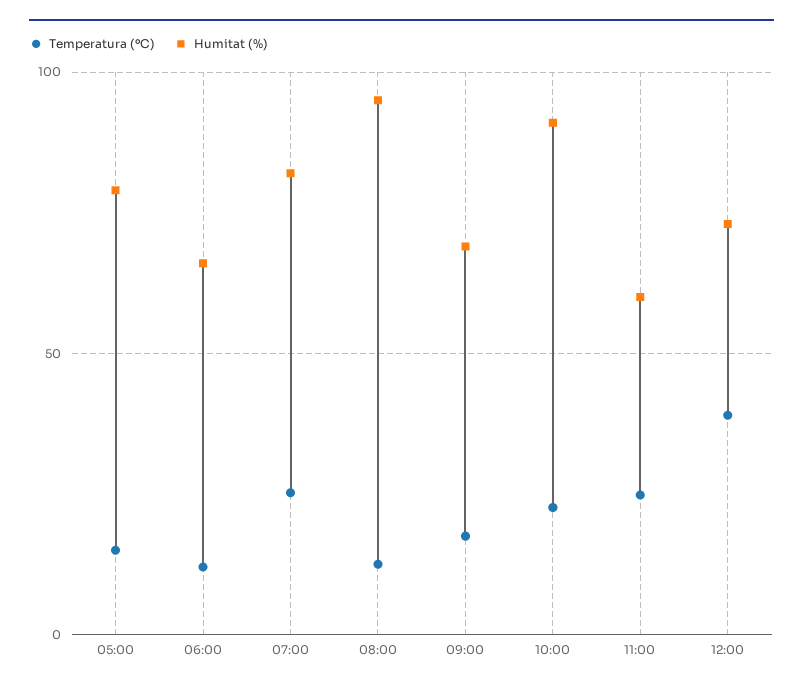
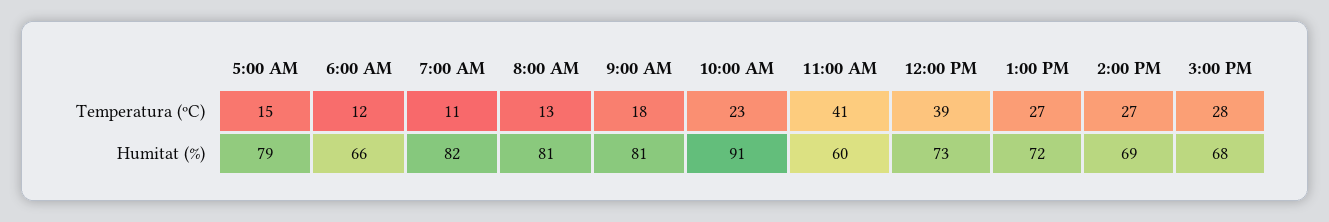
Temperatura (ºC), 07:00: 25 -> 11
Humitat (%), 08:00: 95 -> 81
Humitat (%), 09:00: 70 -> 81
Temperatura (ºC), 11:00: 25 -> 41
Temperatura (ºC), 1:00 PM: none -> 27
Temperatura (ºC), 2:00 PM: none -> 27
Temperatura (ºC), 3:00 PM: none -> 28
Humitat (%), 1:00 PM: none -> 72
Humitat (%), 2:00 PM: none -> 69
Humitat (%), 3:00 PM: none -> 68

